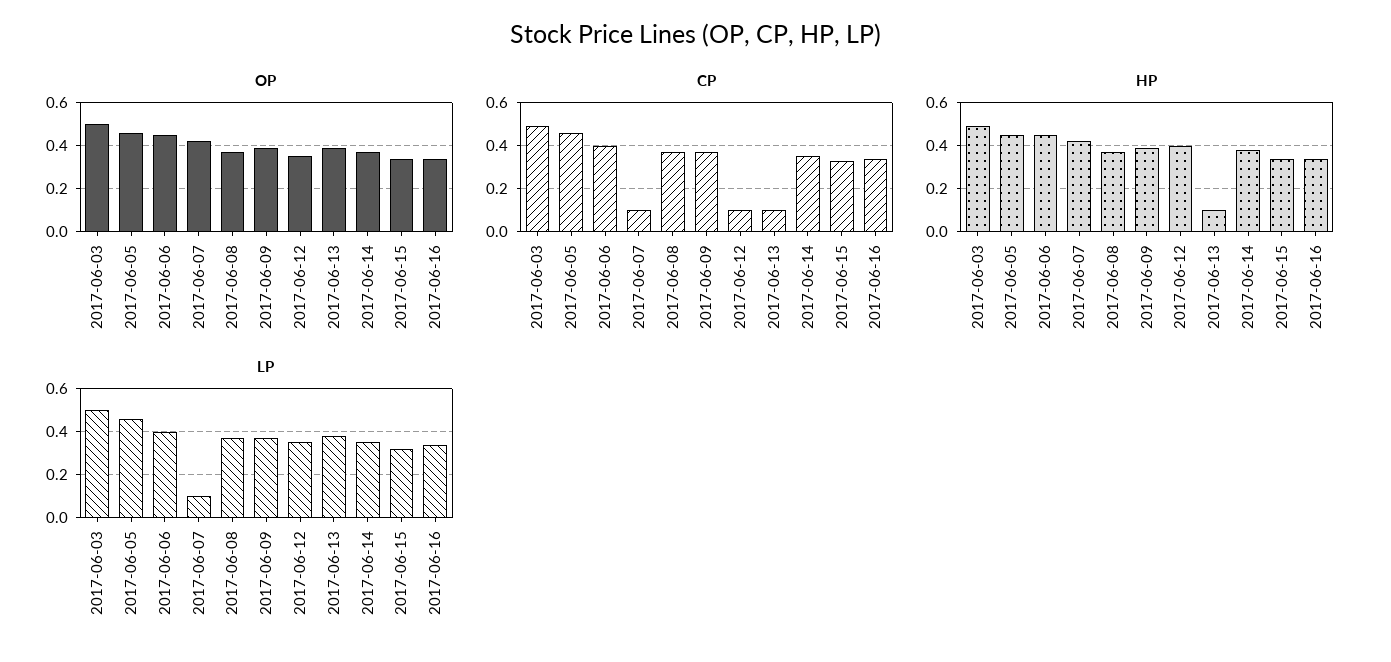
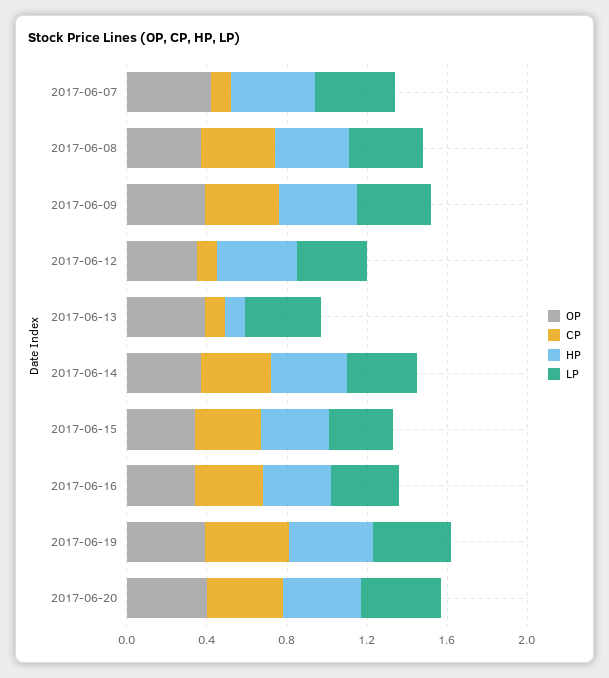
OP, 2017-06-03: 0.5 -> none
OP, 2017-06-05: 0.45 -> none
OP, 2017-06-06: 0.45 -> none
CP, 2017-06-03: 0.5 -> none
CP, 2017-06-05: 0.45 -> none
CP, 2017-06-06: 0.4 -> none
HP, 2017-06-03: 0.5 -> none
HP, 2017-06-05: 0.45 -> none
HP, 2017-06-06: 0.45 -> none
LP, 2017-06-03: 0.5 -> none
LP, 2017-06-05: 0.45 -> none
LP, 2017-06-06: 0.4 -> none
LP, 2017-06-07: 0.1 -> 0.4
OP, 2017-06-19: none -> 0.4
CP, 2017-06-19: none -> 0.4
HP, 2017-06-19: none -> 0.4
LP, 2017-06-19: none -> 0.4
OP, 2017-06-20: none -> 0.4
CP, 2017-06-20: none -> 0.4
HP, 2017-06-20: none -> 0.4
LP, 2017-06-20: none -> 0.4

